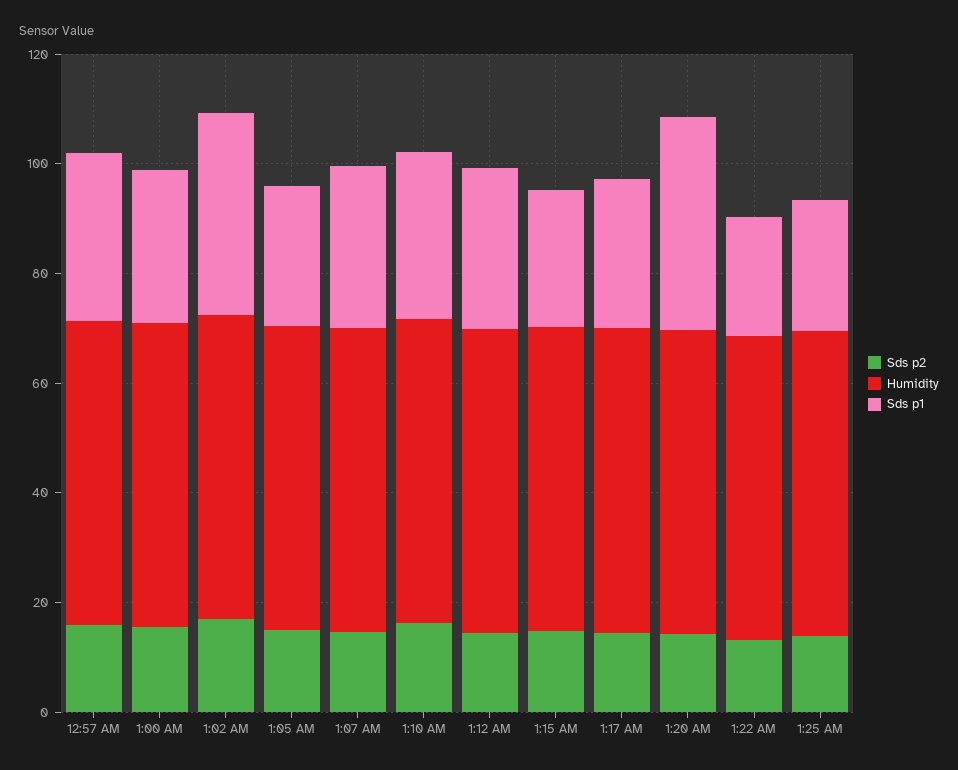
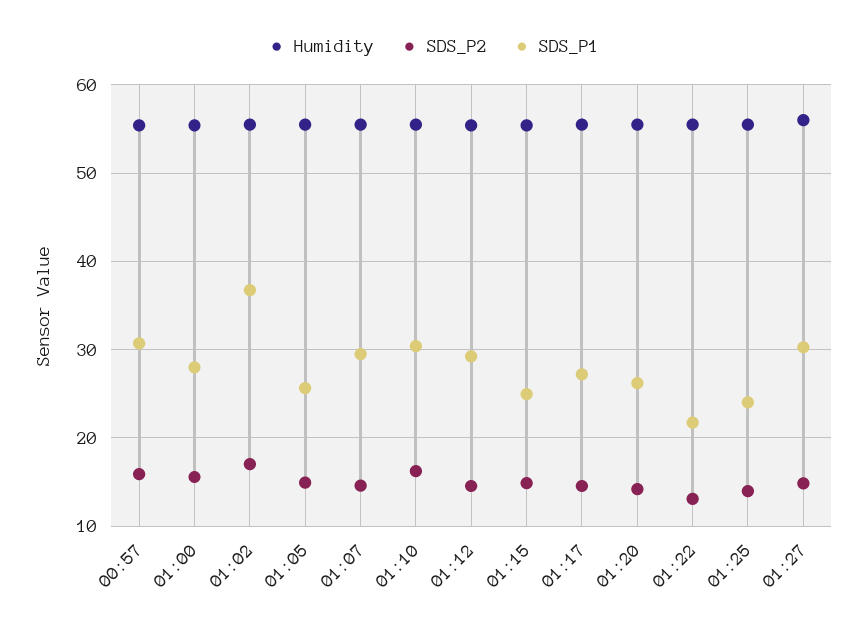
Sds p1, 1:20 AM: 40 -> 26
Humidity, 01:27: none -> 56
Sds p2, 01:27: none -> 15
Sds p1, 01:27: none -> 30

